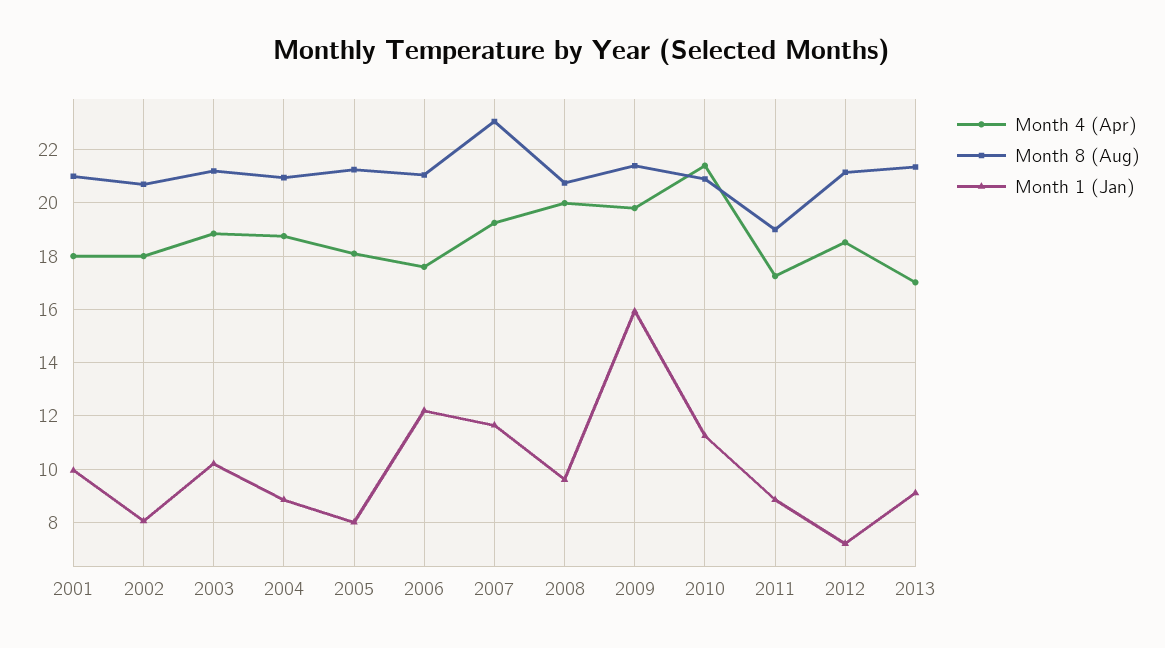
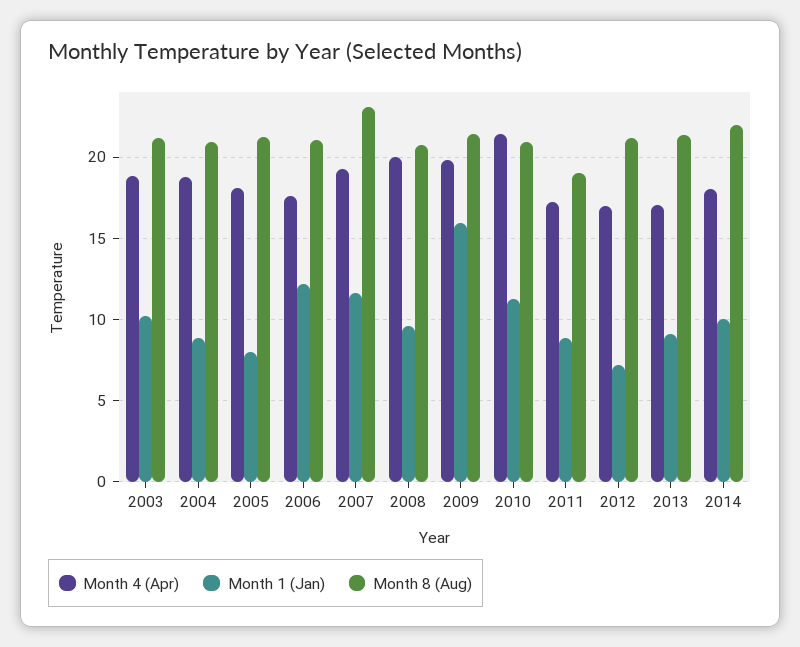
Month 4 (Apr), 2001: 18 -> none
Month 8 (Aug), 2001: 21 -> none
Month 1 (Jan), 2001: 10 -> none
Month 4 (Apr), 2002: 18 -> none
Month 8 (Aug), 2002: 20.75 -> none
Month 1 (Jan), 2002: 8 -> none
Month 4 (Apr), 2012: 18.5 -> 17
Month 4 (Apr), 2014: none -> 18
Month 1 (Jan), 2014: none -> 10
Month 8 (Aug), 2014: none -> 22

